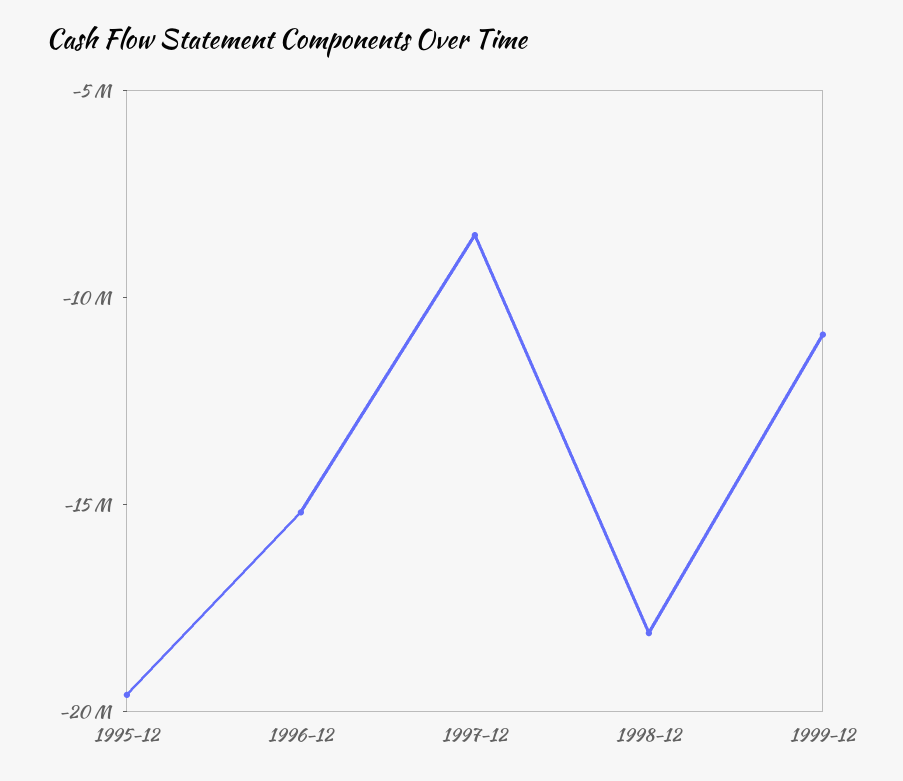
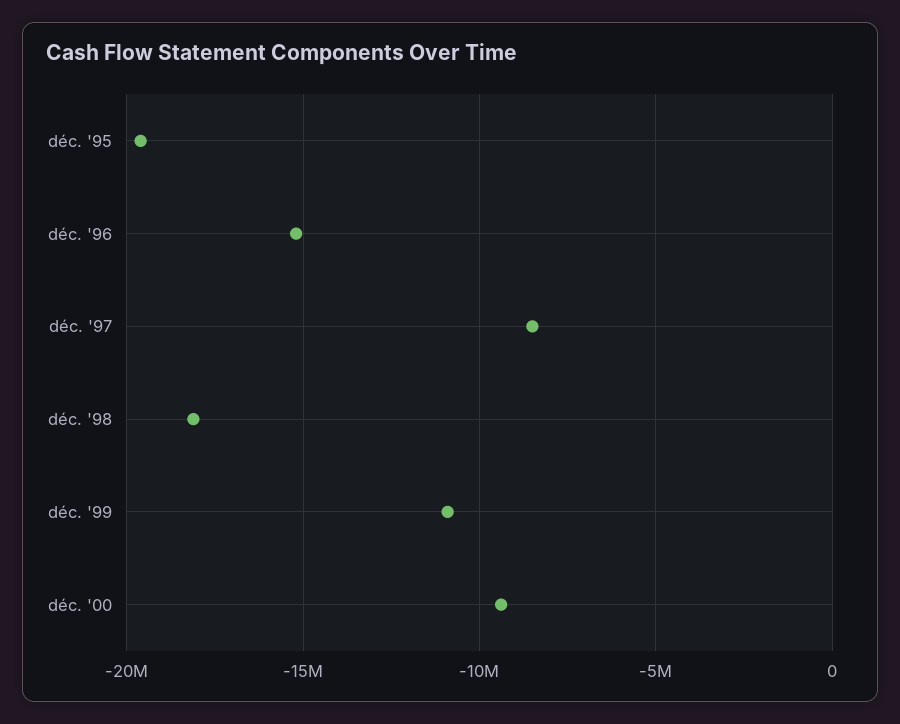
déc. '00: none -> -9500000

